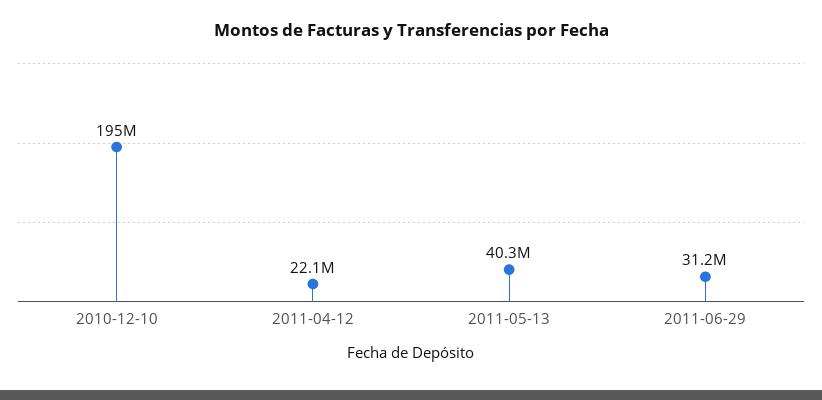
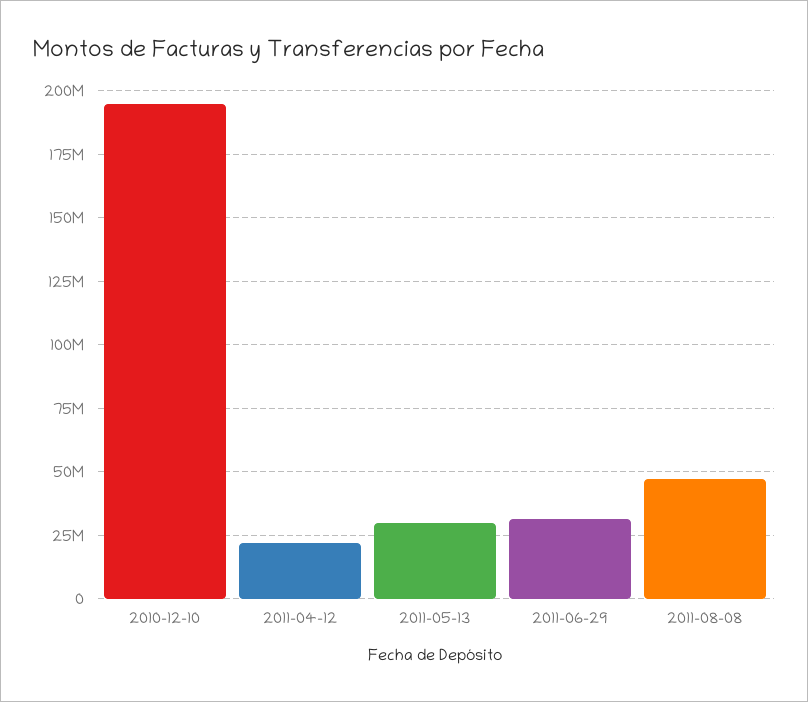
2011-05-13: 40300000 -> 30000000
2011-08-08: none -> 47500000

